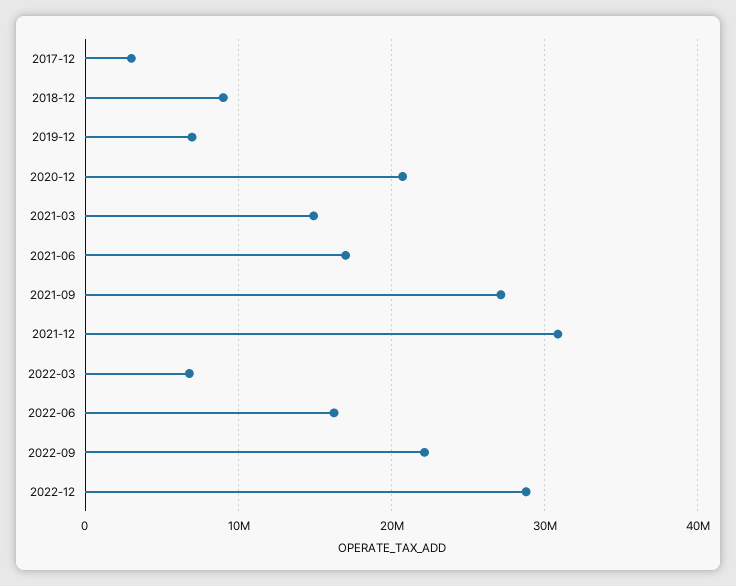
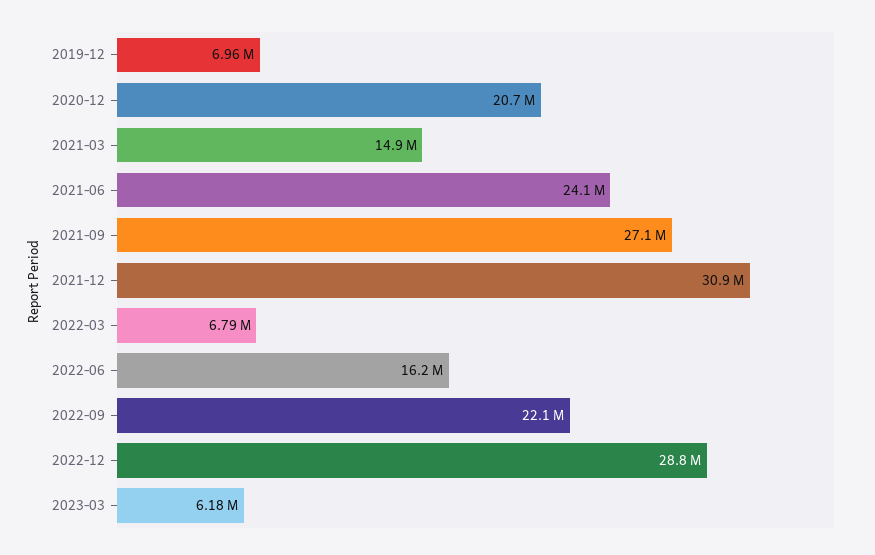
2017-12: 3000000 -> none
2018-12: 9000000 -> none
2021-06: 17000000 -> 24100000
2023-03: none -> 6180000

